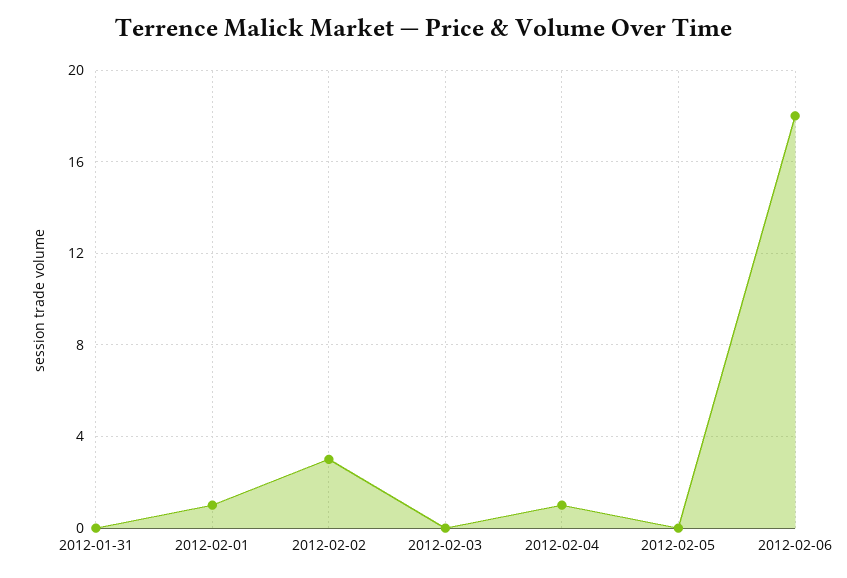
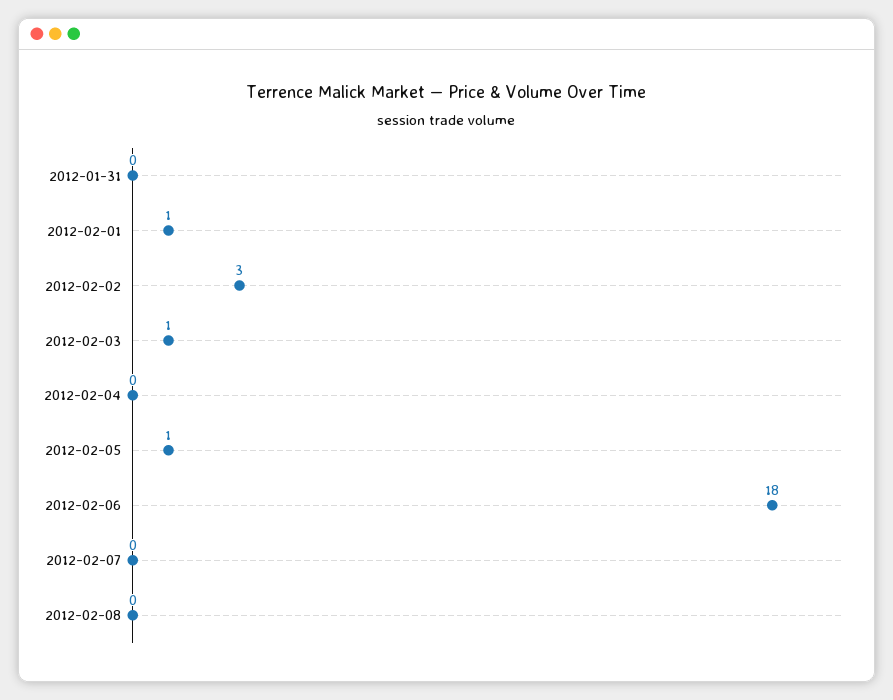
2012-02-03: 0 -> 1
2012-02-04: 1 -> 0
2012-02-05: 0 -> 1
2012-02-07: none -> 0
2012-02-08: none -> 0

